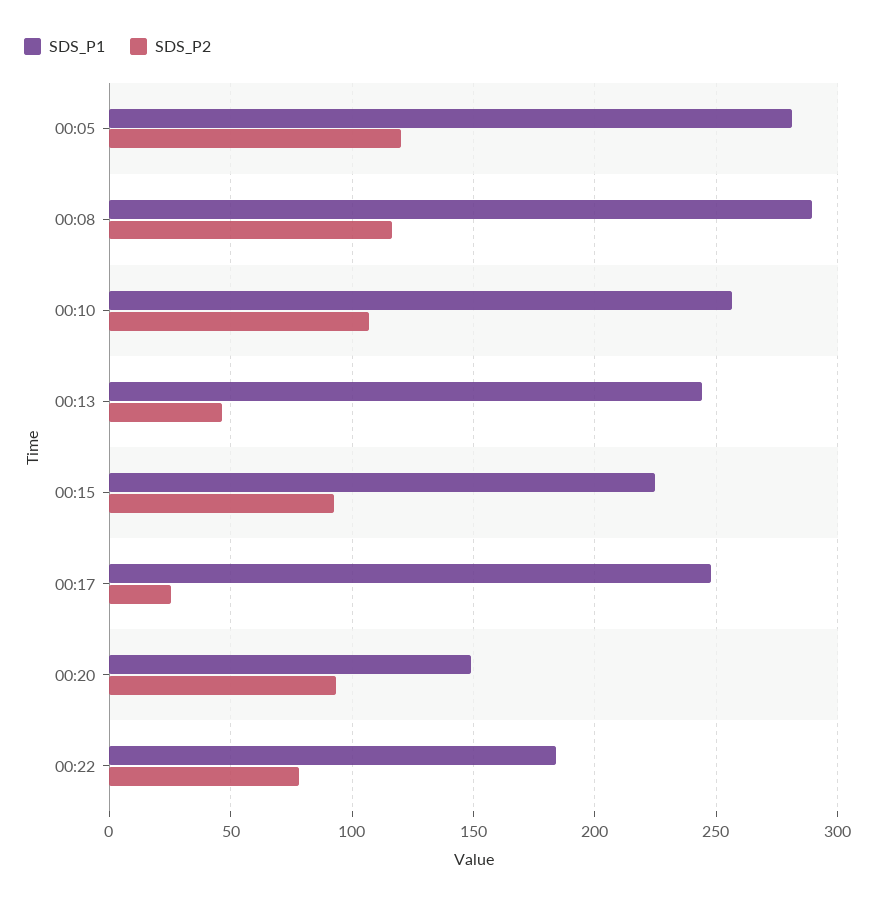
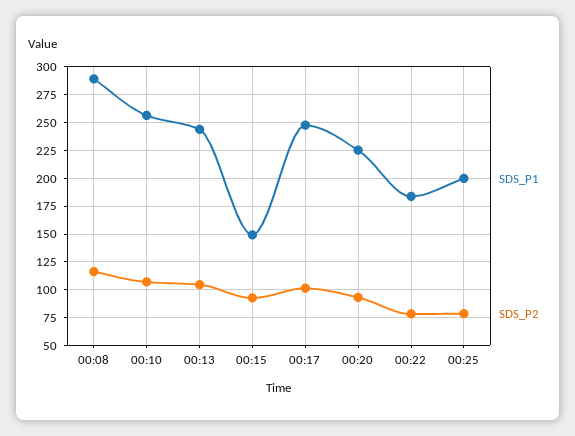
SDS_P1, 00:05: 280 -> none
SDS_P2, 00:05: 120 -> none
SDS_P2, 00:13: 45 -> 100
SDS_P1, 00:15: 225 -> 150
SDS_P2, 00:17: 25 -> 100
SDS_P1, 00:20: 150 -> 225
SDS_P1, 00:25: none -> 200
SDS_P2, 00:25: none -> 75

